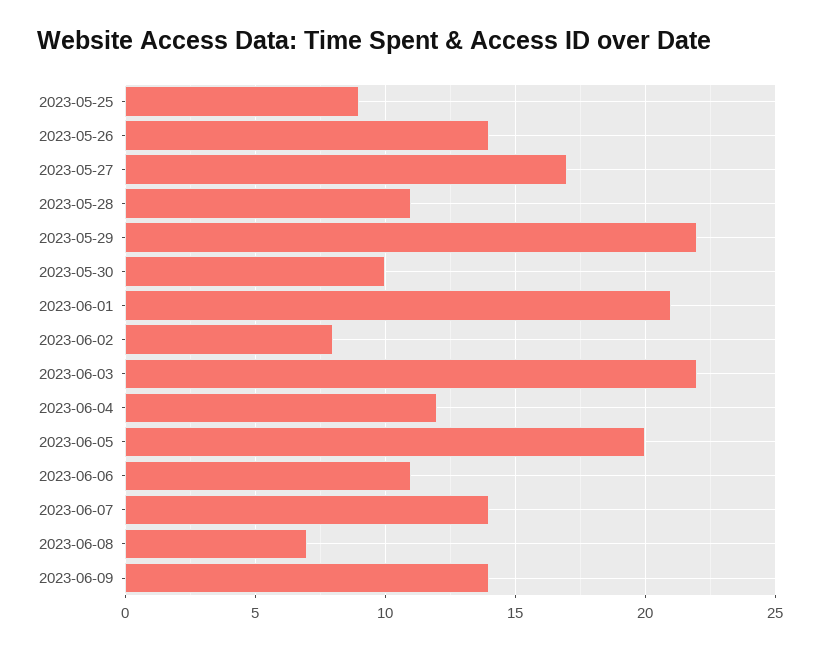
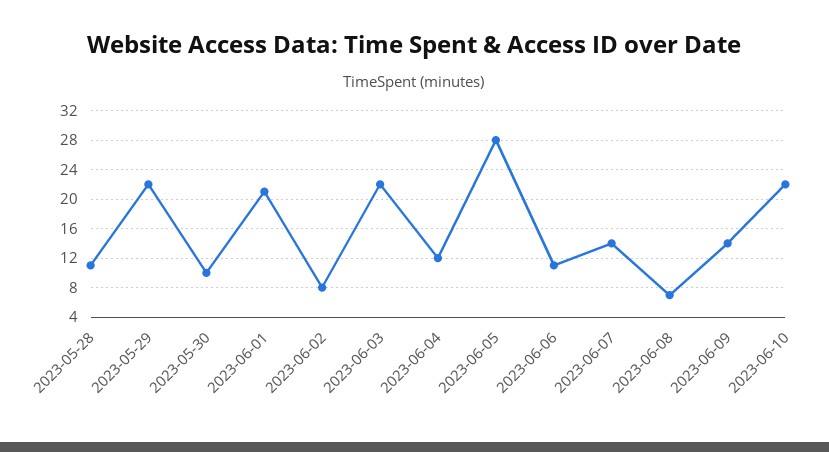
2023-05-25: 9 -> none
2023-05-26: 14 -> none
2023-05-27: 17 -> none
2023-06-05: 20 -> 28
2023-06-10: none -> 22

